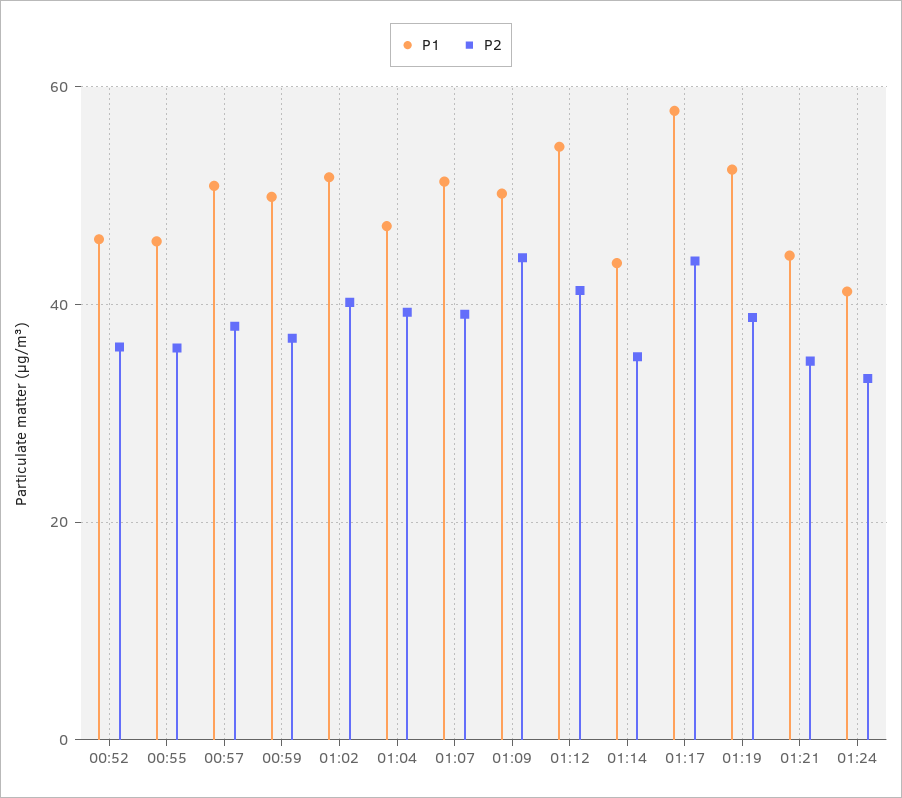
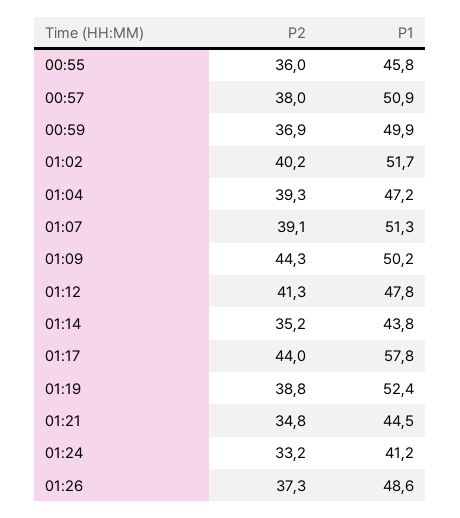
P1, 00:52: 46 -> none
P2, 00:52: 36 -> none
P1, 01:12: 54 -> 47.8
P2, 01:26: none -> 37.3
P1, 01:26: none -> 48.6

